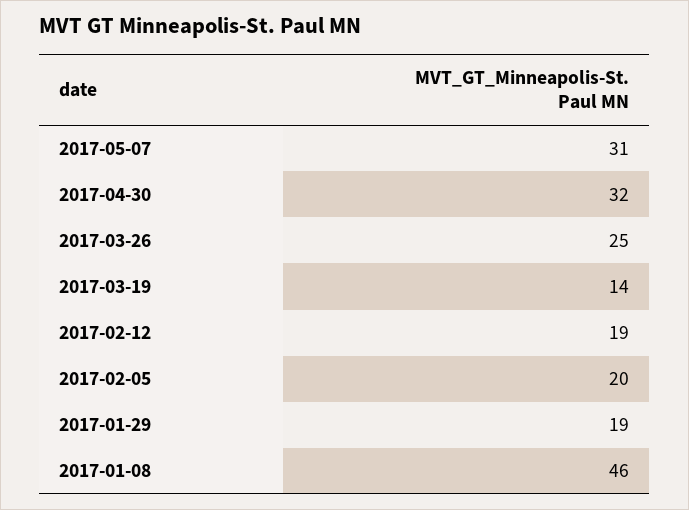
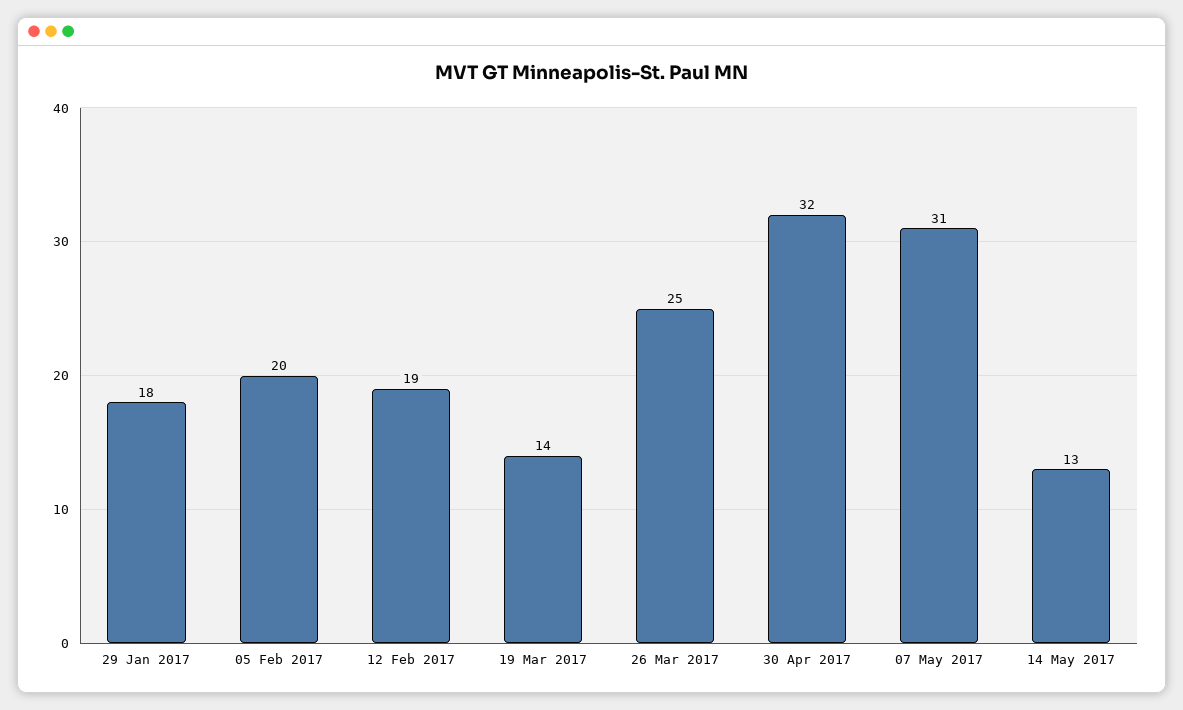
2017-01-29: 19 -> 18
2017-01-08: 46 -> none
14 May 2017: none -> 13

